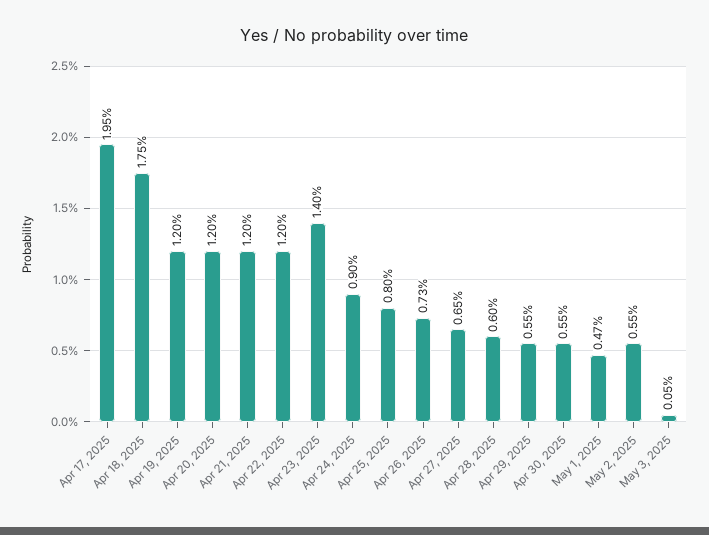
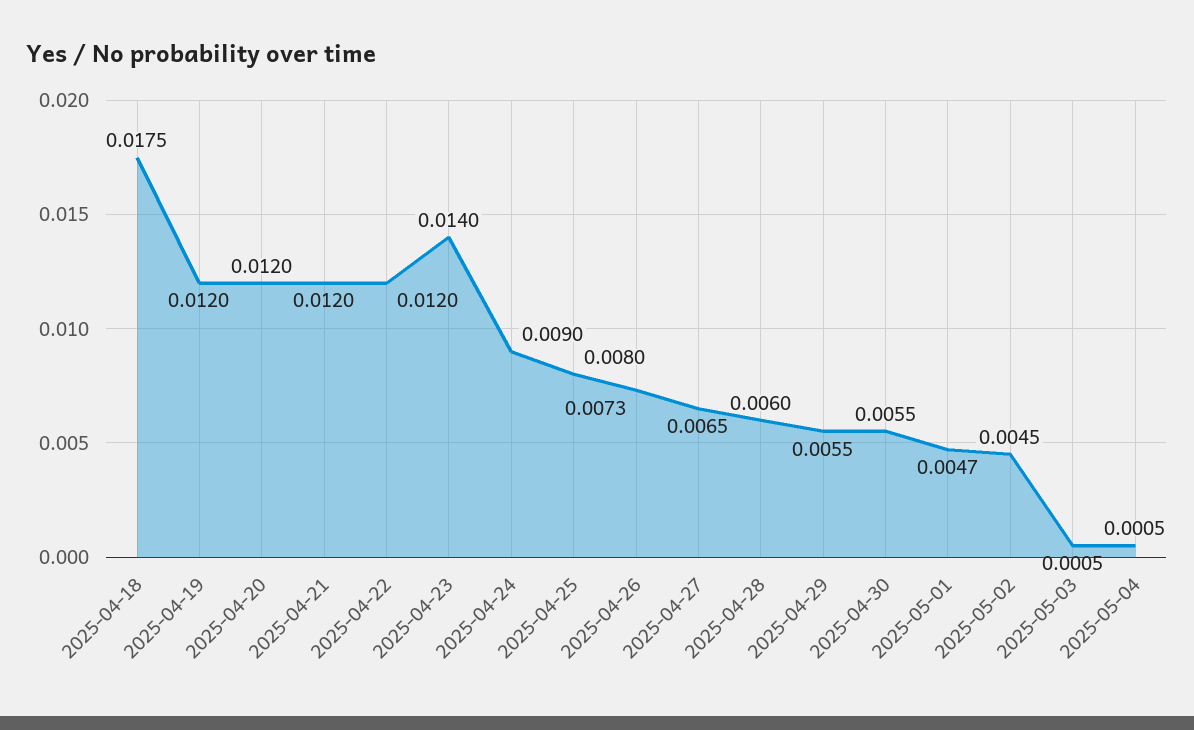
Apr 17, 2025: 0.0195 -> none
May 2, 2025: 0.0055 -> 0.0045
2025-05-04: none -> 0.0005

